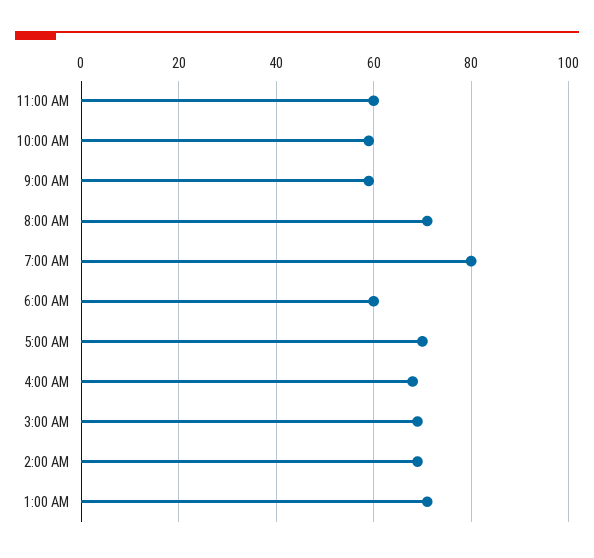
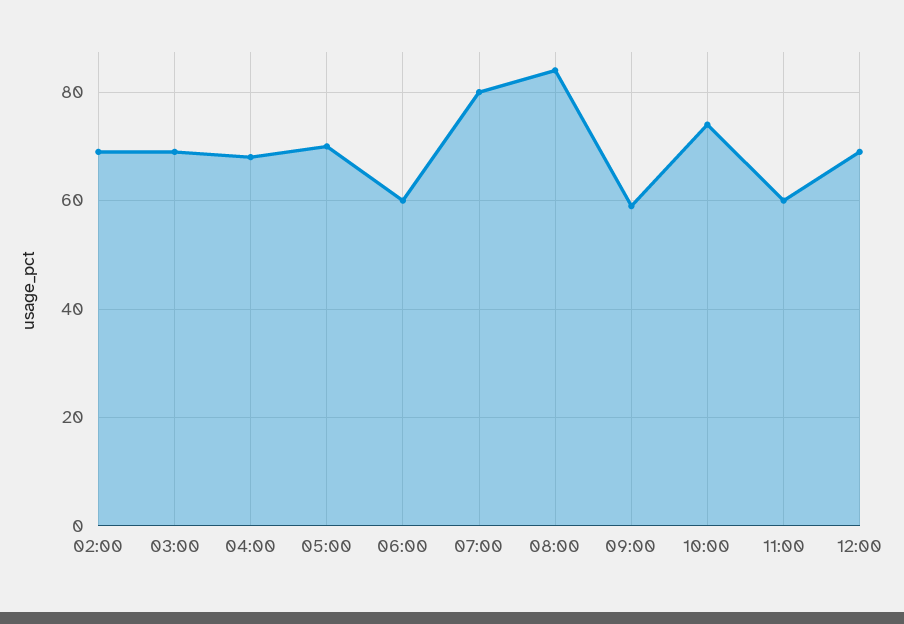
10:00 AM: 60 -> 75
8:00 AM: 70 -> 85
1:00 AM: 70 -> none
12:00: none -> 70

